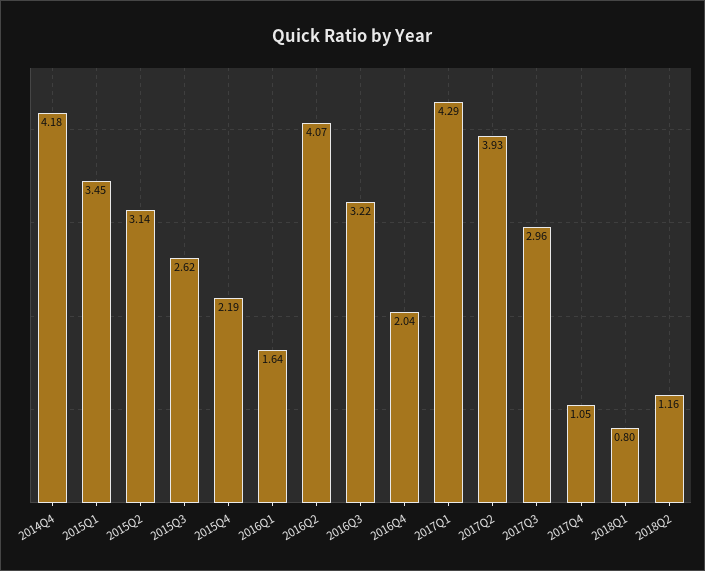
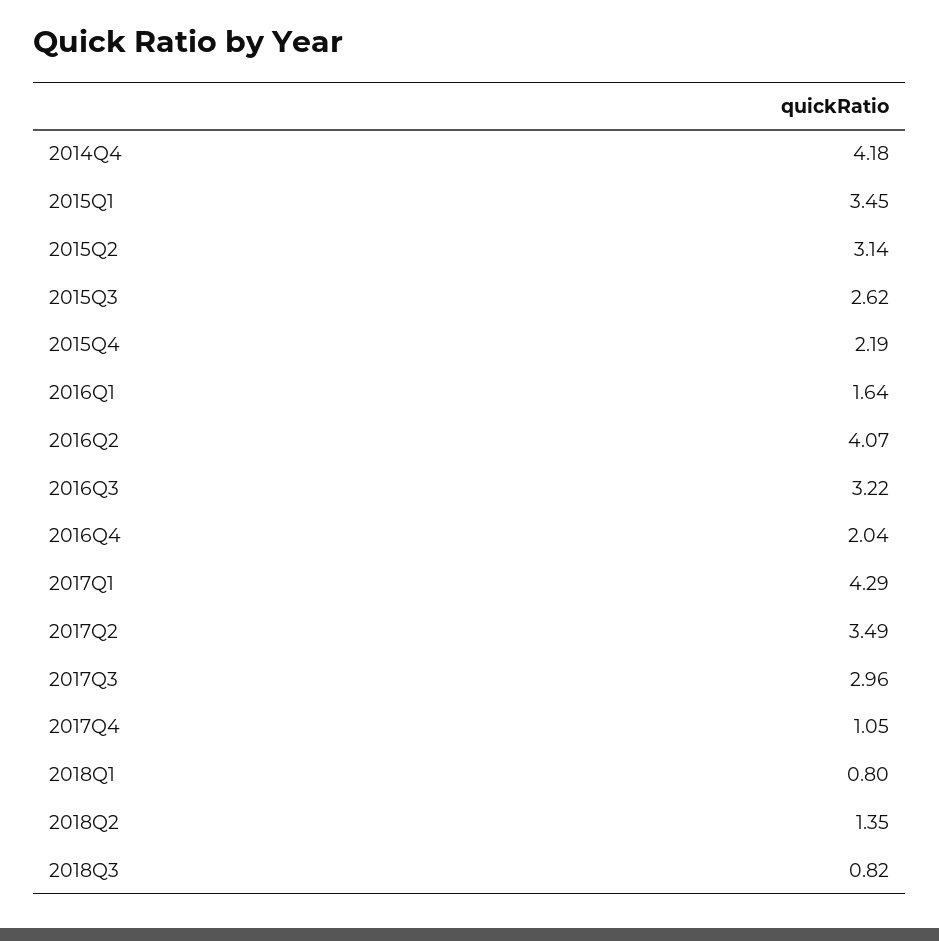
2017Q2: 3.93 -> 3.49
2018Q2: 1.16 -> 1.35
2018Q3: none -> 0.82

